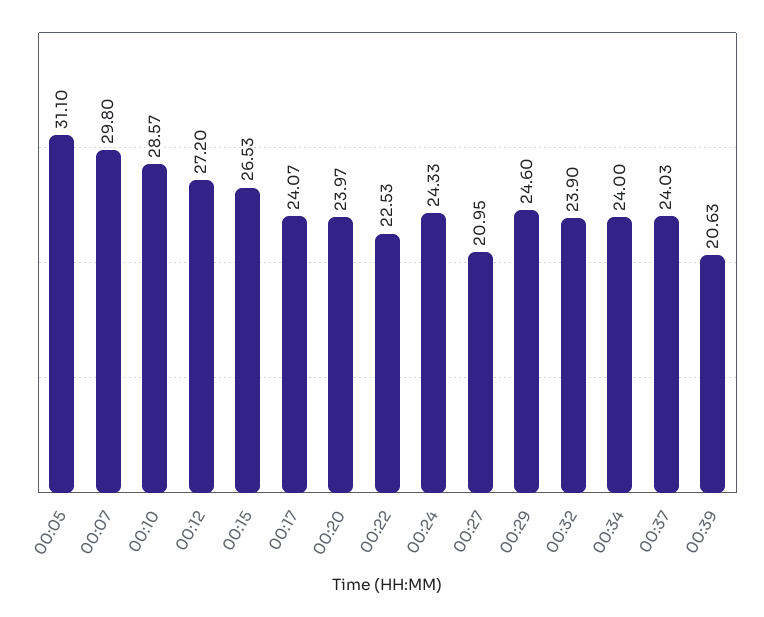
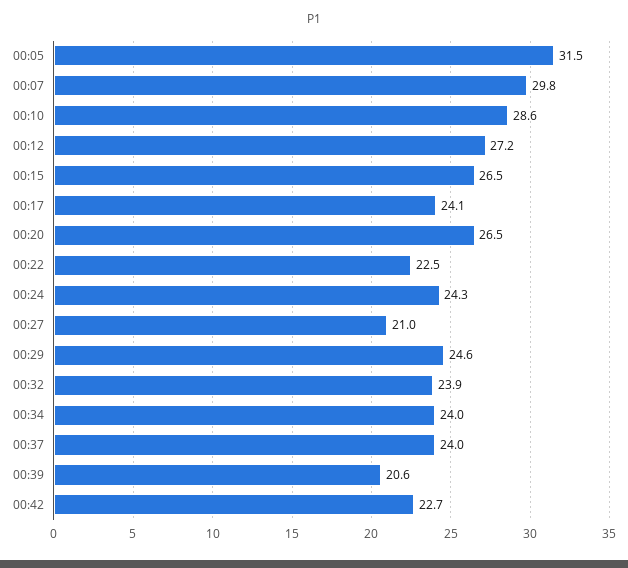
00:05: 31.1 -> 31.5
00:20: 23.97 -> 26.5
00:42: none -> 22.7

